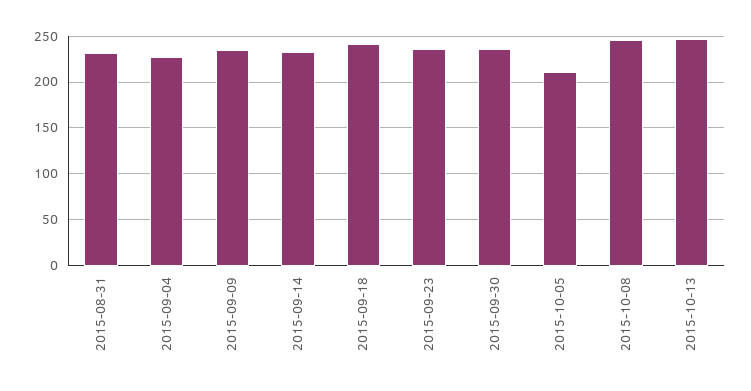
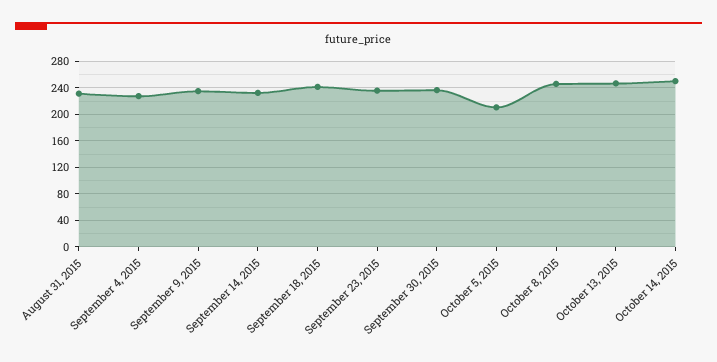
October 14, 2015: none -> 250

